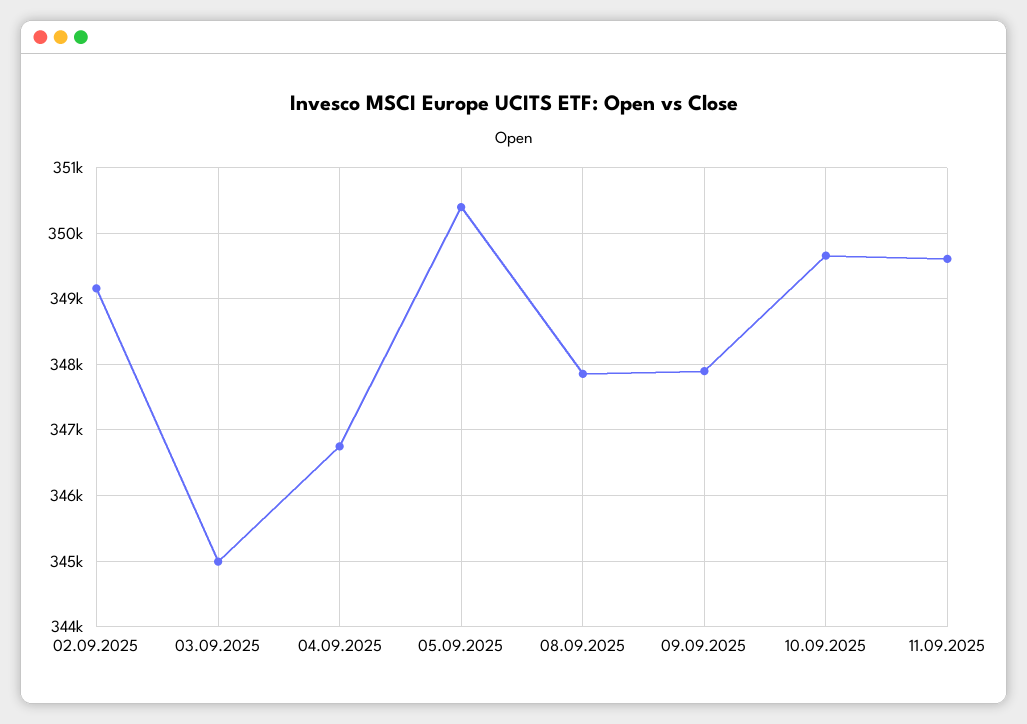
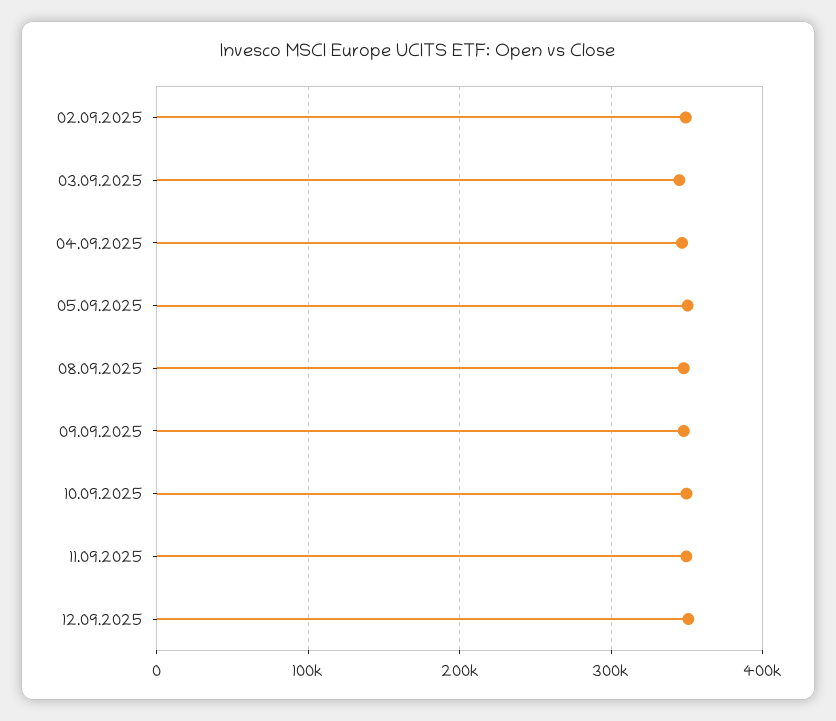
12.09.2025: none -> 350000

